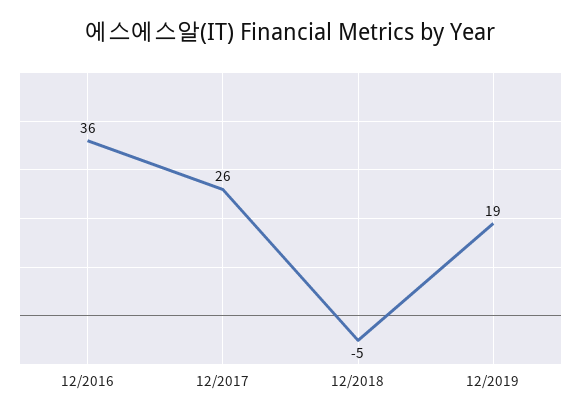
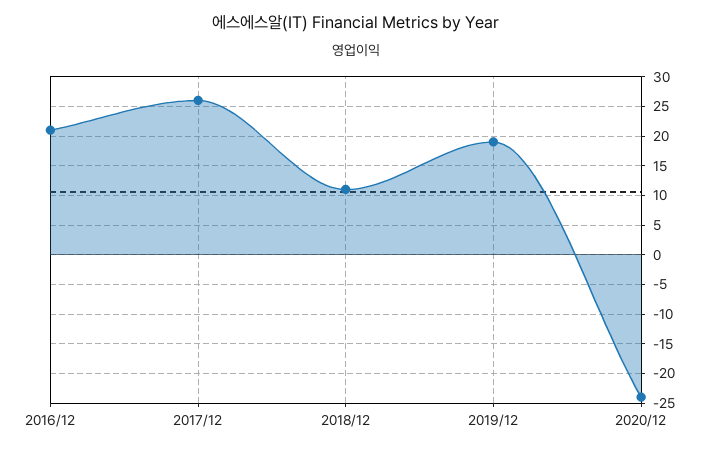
12/2016: 36 -> 20
12/2018: -5 -> 10
2020/12: none -> -25

